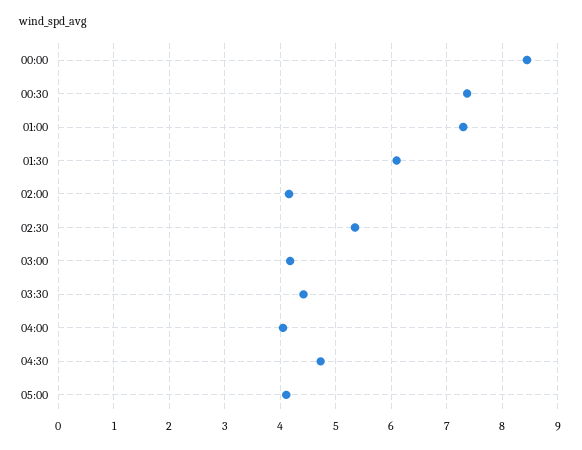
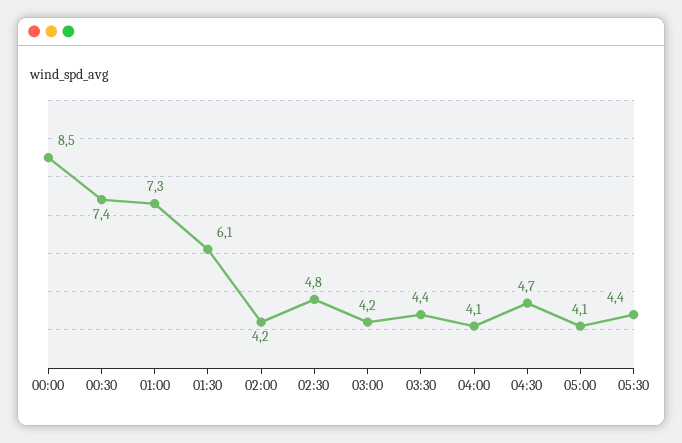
02:30: 5.4 -> 4.8
05:30: none -> 4.4

